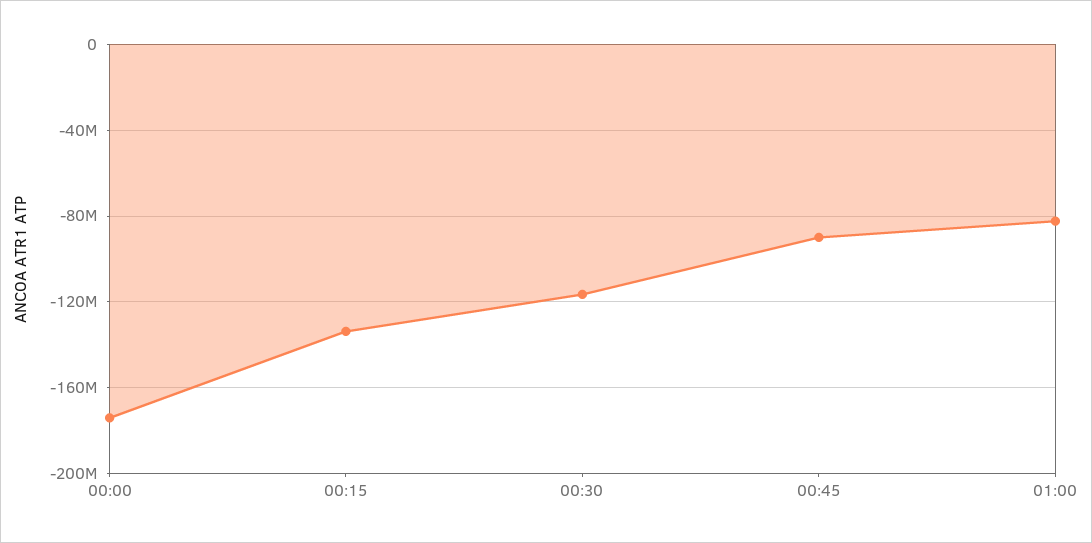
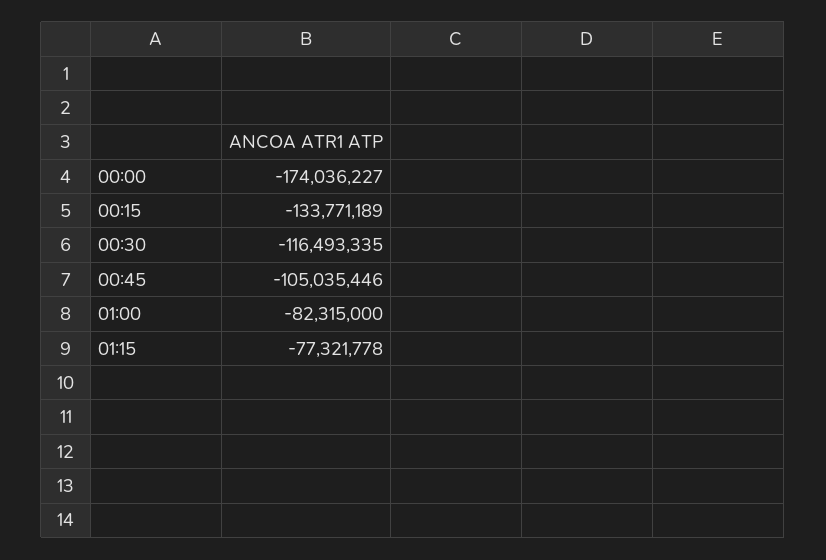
00:45: -90000000 -> -105035446
01:15: none -> -77321778

